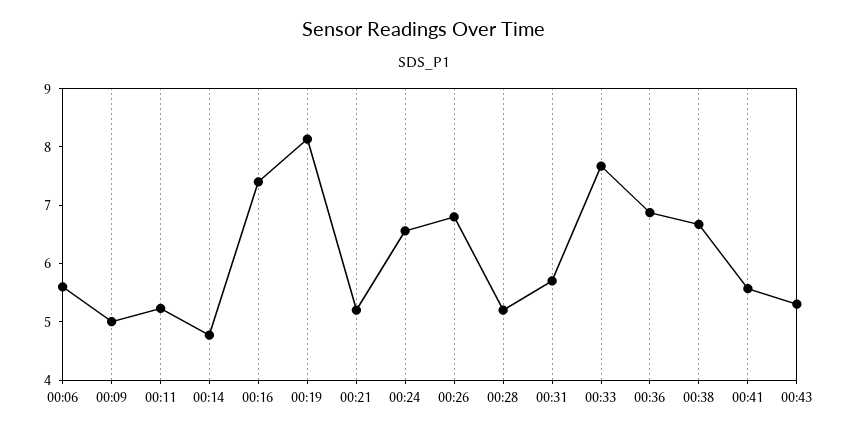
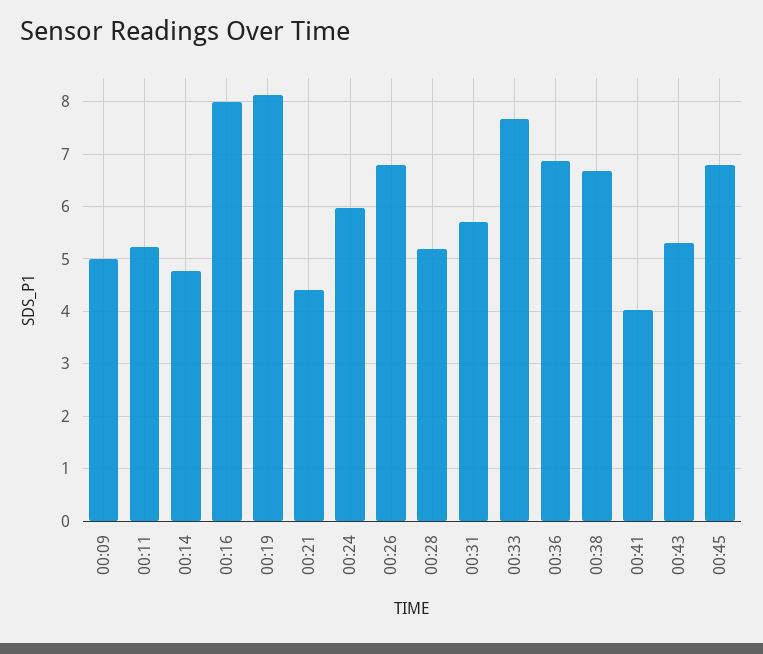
00:06: 5.6 -> none
00:16: 7.4 -> 8
00:21: 5.2 -> 4.4
00:24: 6.6 -> 6
00:41: 5.6 -> 4
00:45: none -> 6.8

